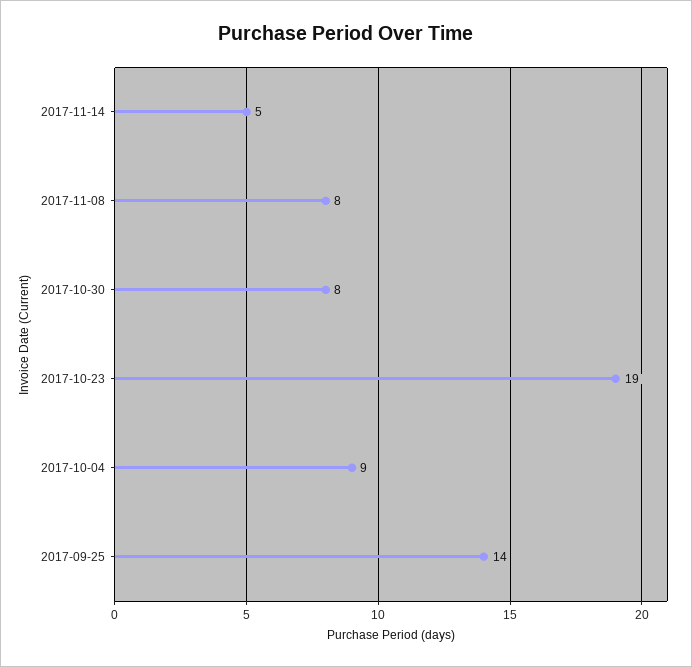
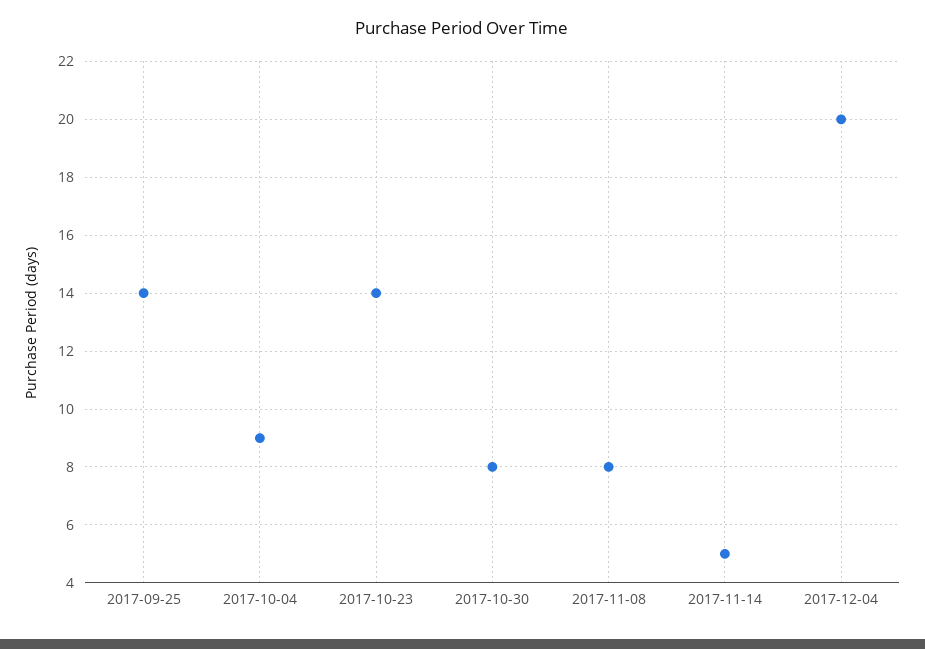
2017-10-23: 19 -> 14
2017-12-04: none -> 20

